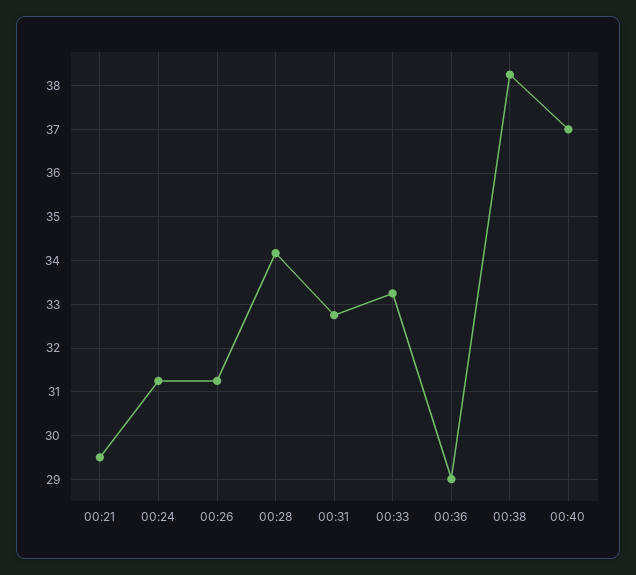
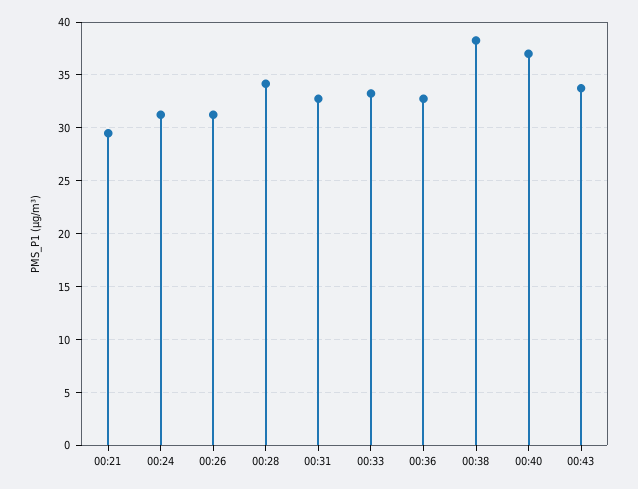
00:36: 29 -> 33
00:43: none -> 34

